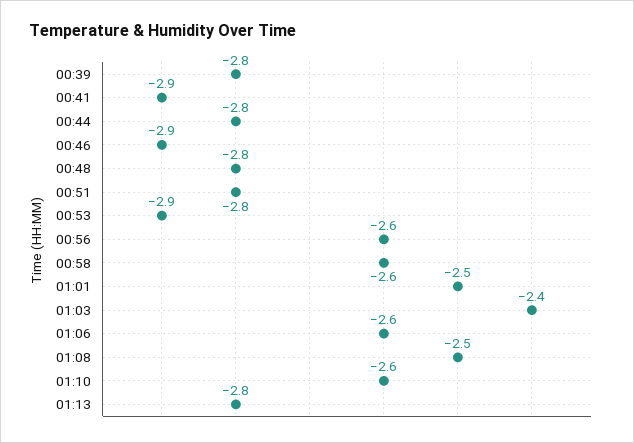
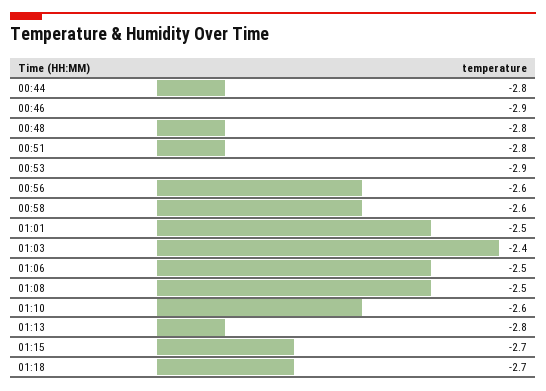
00:39: -2.8 -> none
00:41: -2.9 -> none
01:06: -2.6 -> -2.5
01:15: none -> -2.7
01:18: none -> -2.7

